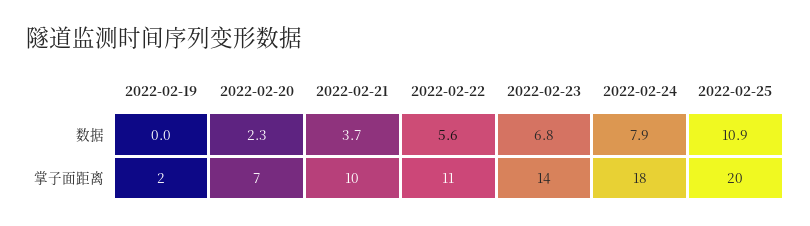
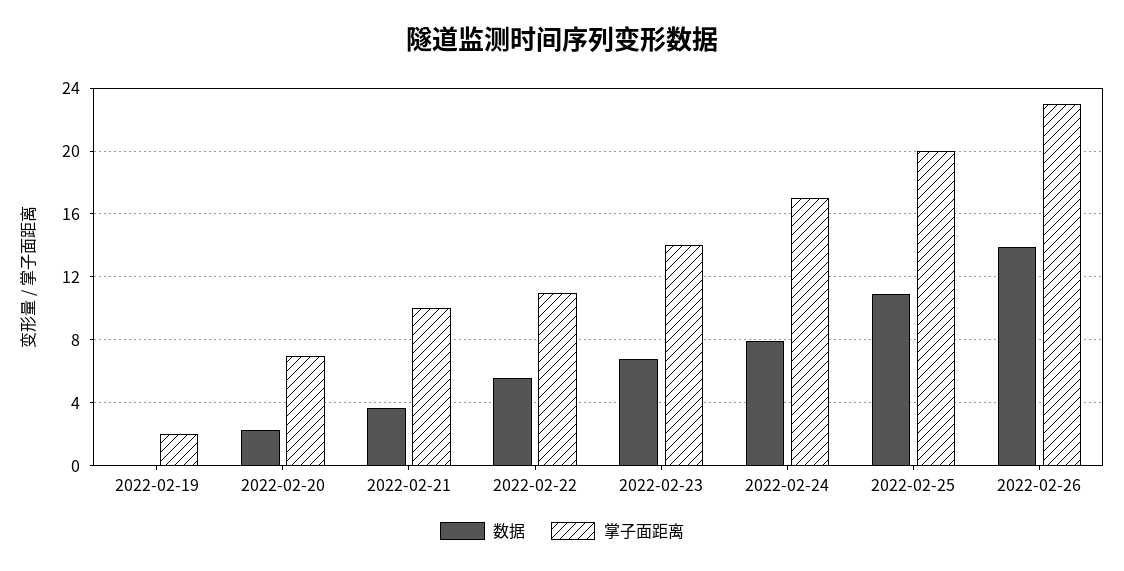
掌子面距离, 2022-02-24: 18 -> 17
数据, 2022-02-26: none -> 14
掌子面距离, 2022-02-26: none -> 23

